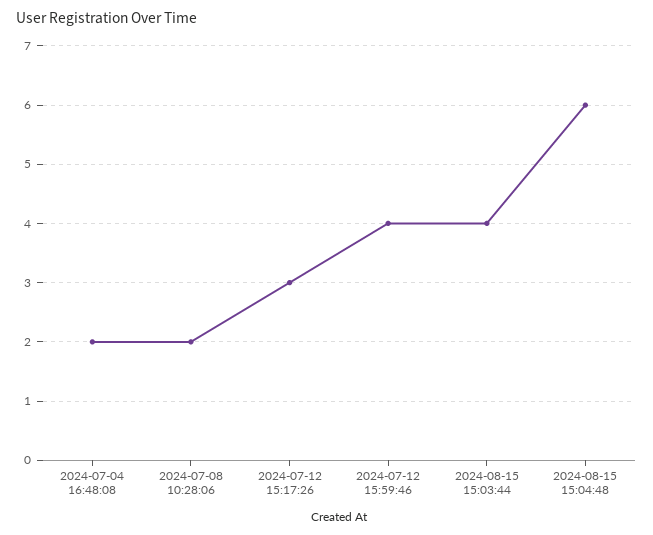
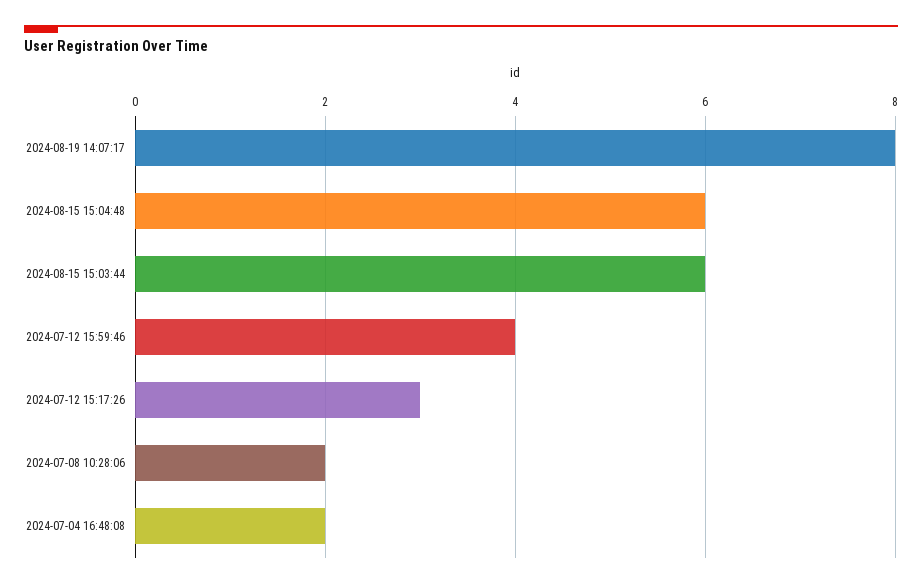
2024-08-15 15:03:44: 4 -> 6
2024-08-19 14:07:17: none -> 8

